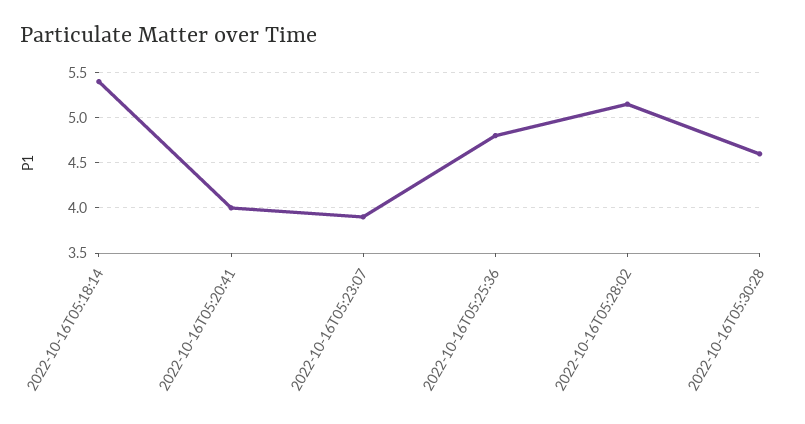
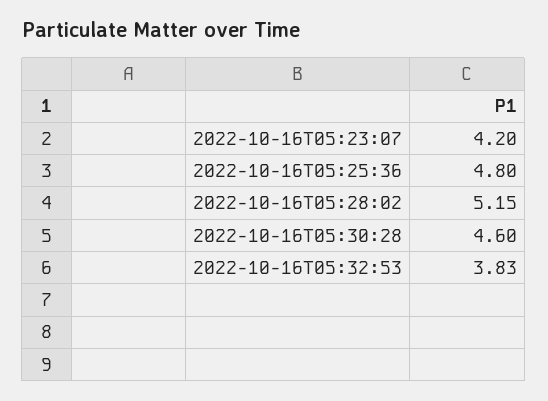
2022-10-16T05:18:14: 5.4 -> none
2022-10-16T05:20:41: 4 -> none
2022-10-16T05:23:07: 3.9 -> 4.2
2022-10-16T05:32:53: none -> 3.83

